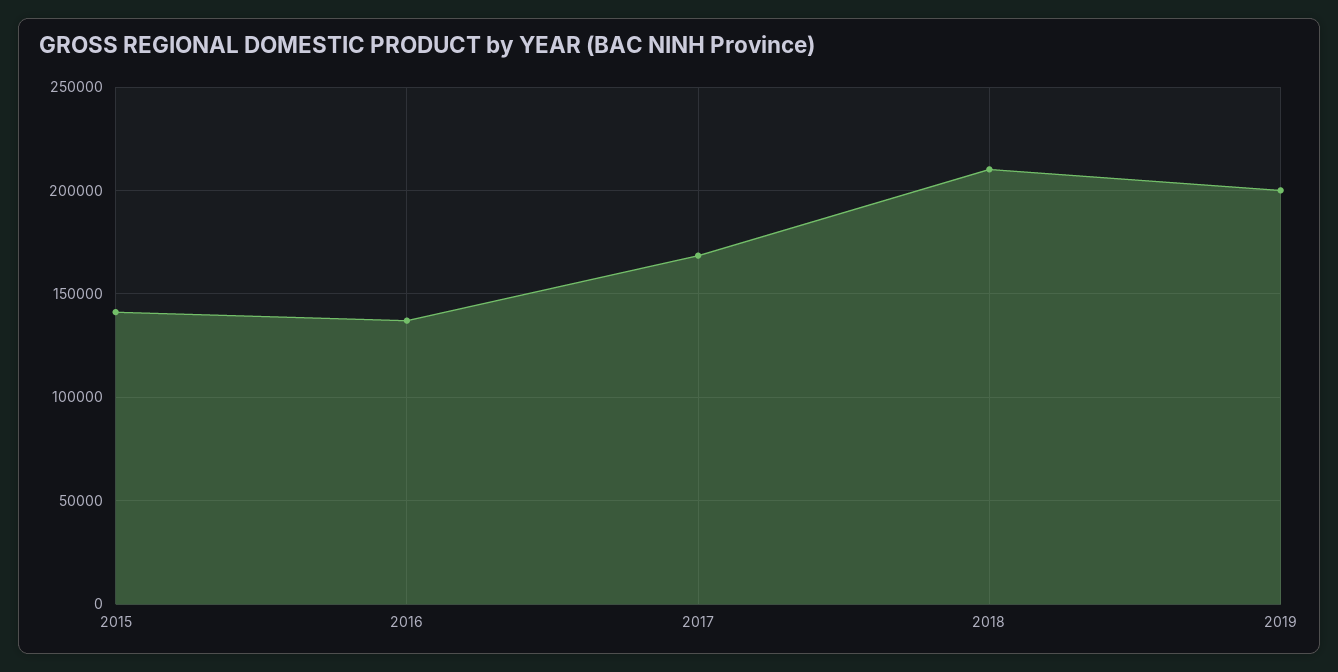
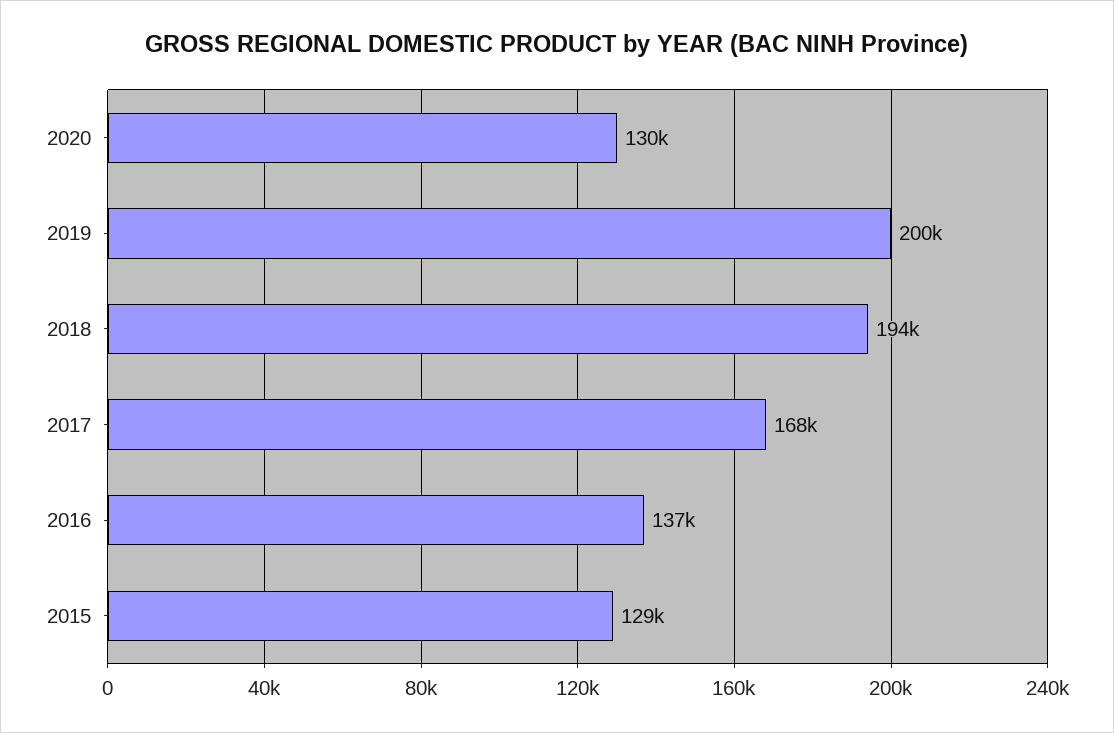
2015: 140000 -> 129000
2018: 210000 -> 194000
2020: none -> 130000

